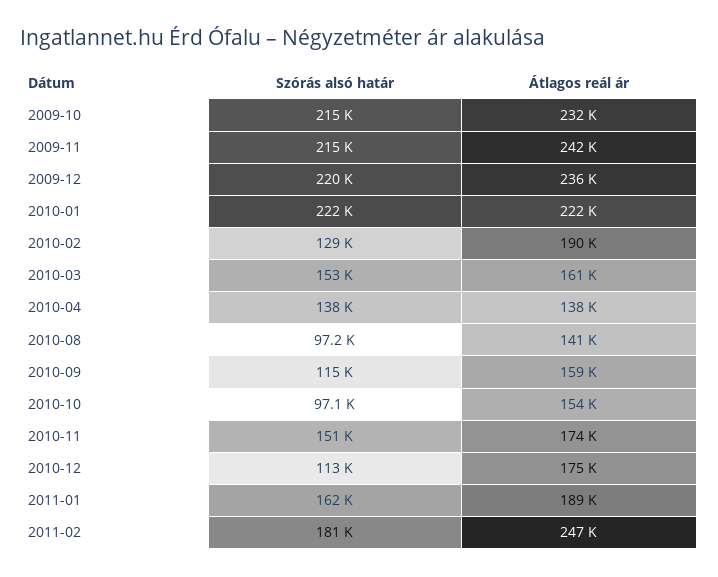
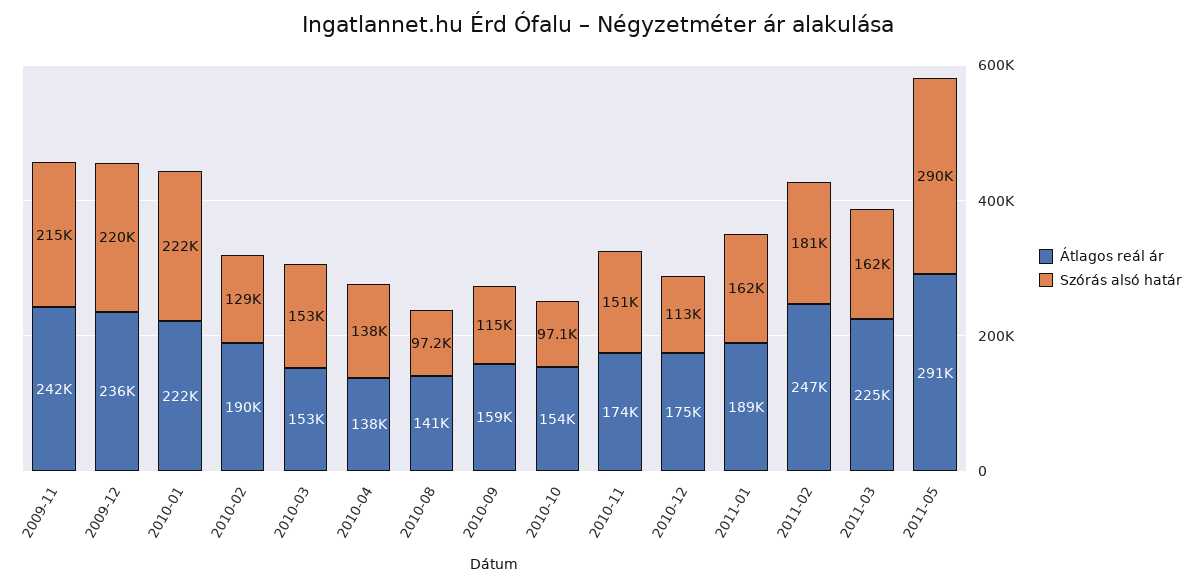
Szórás alsó határ, 2009-10: 215000 -> none
Átlagos reál ár, 2009-10: 232000 -> none
Átlagos reál ár, 2010-03: 161000 -> 153000
Átlagos reál ár, 2011-03: none -> 225000
Szórás alsó határ, 2011-03: none -> 162000
Átlagos reál ár, 2011-05: none -> 291000
Szórás alsó határ, 2011-05: none -> 290000

